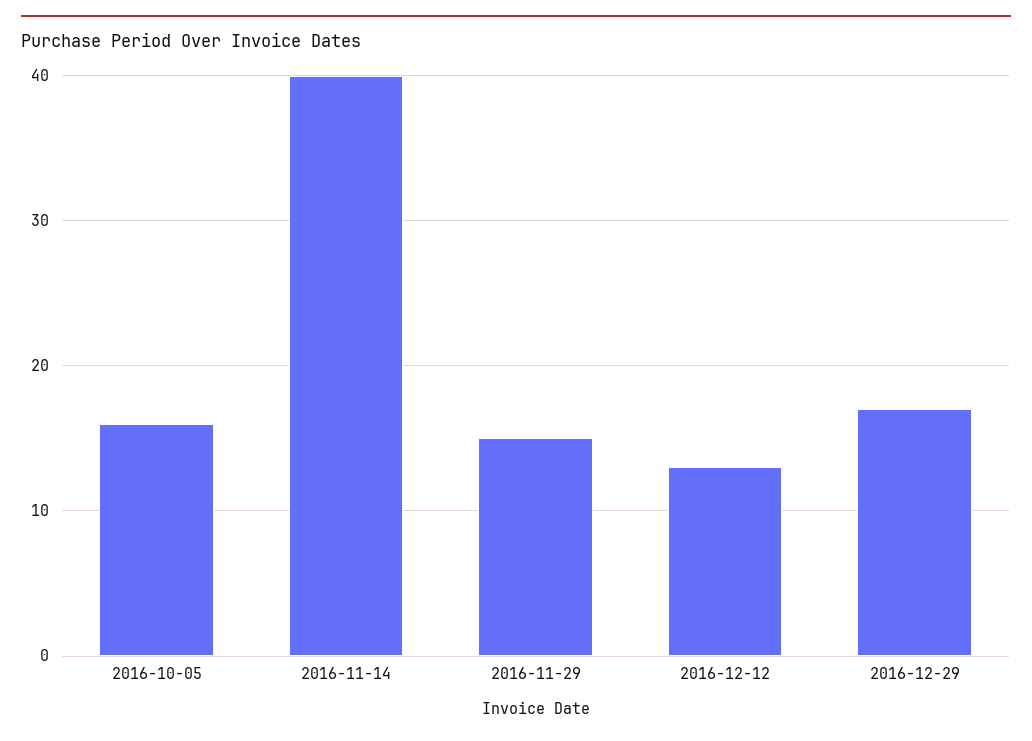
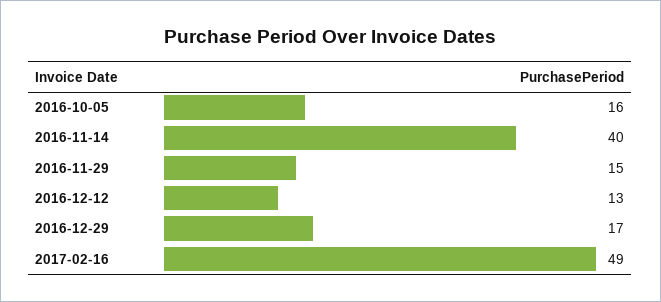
2017-02-16: none -> 49

